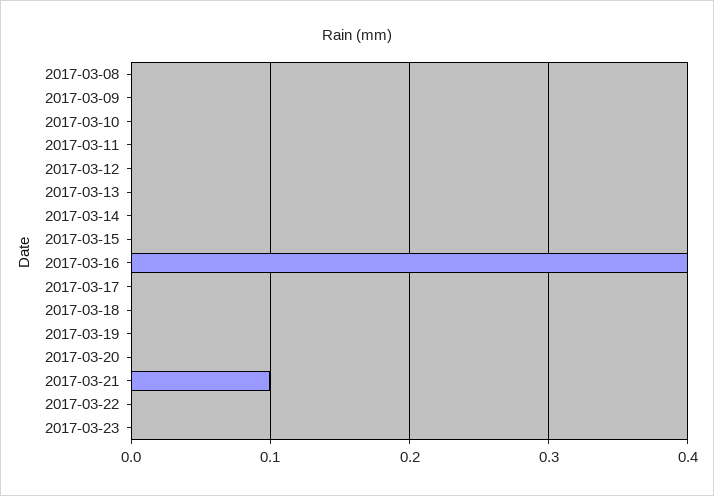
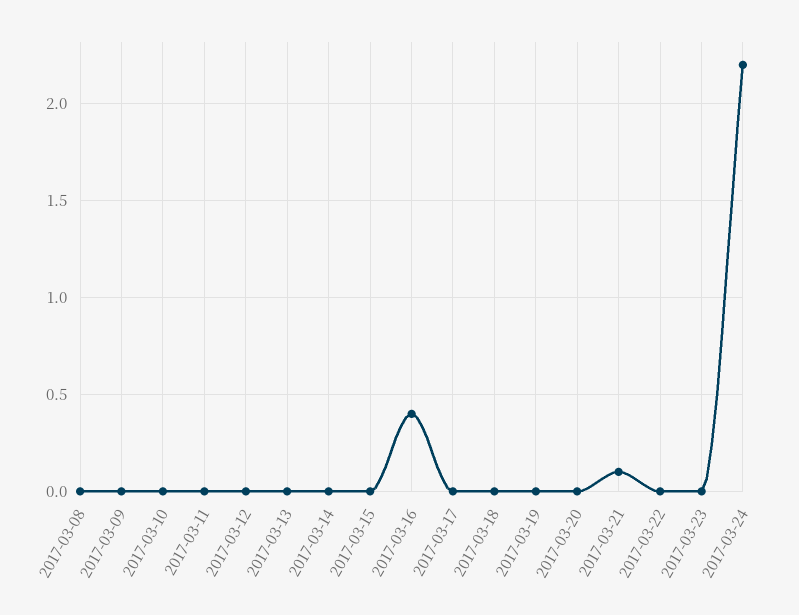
2017-03-24: none -> 2.2

